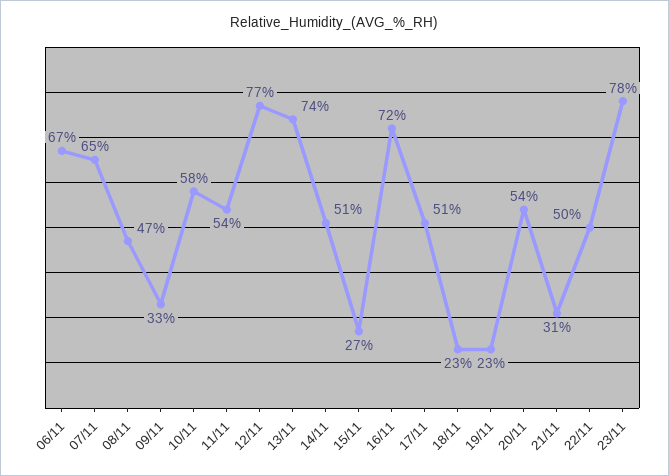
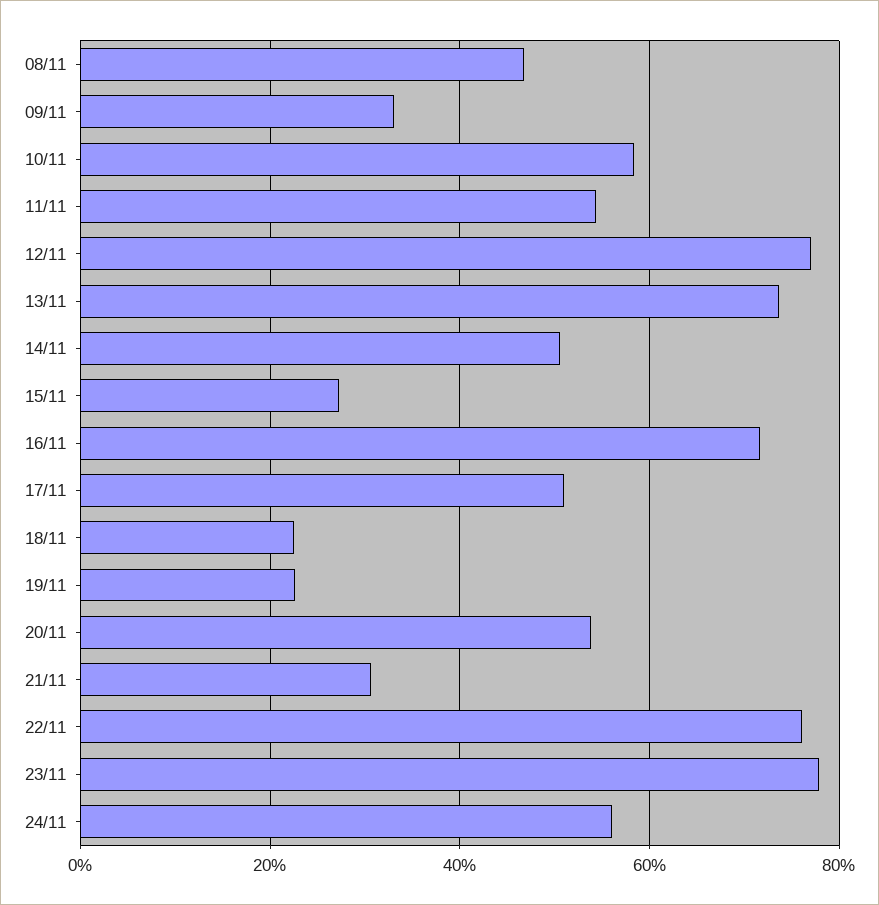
06/11: 67 -> none
07/11: 65 -> none
22/11: 50 -> 76
24/11: none -> 56

